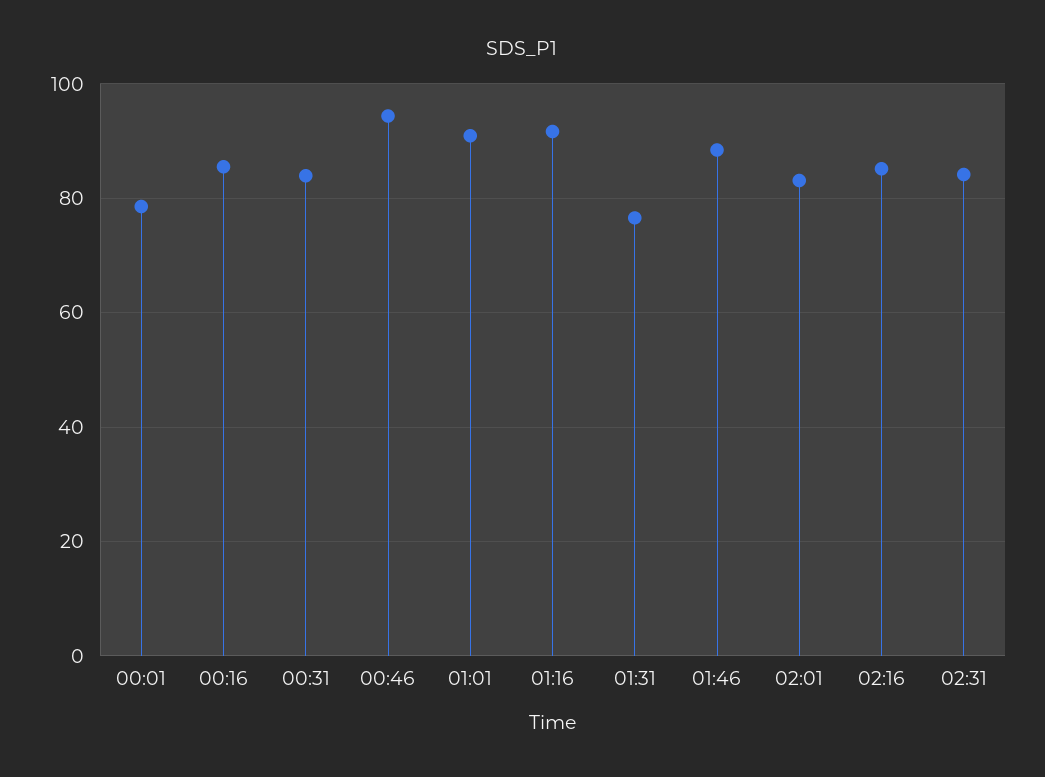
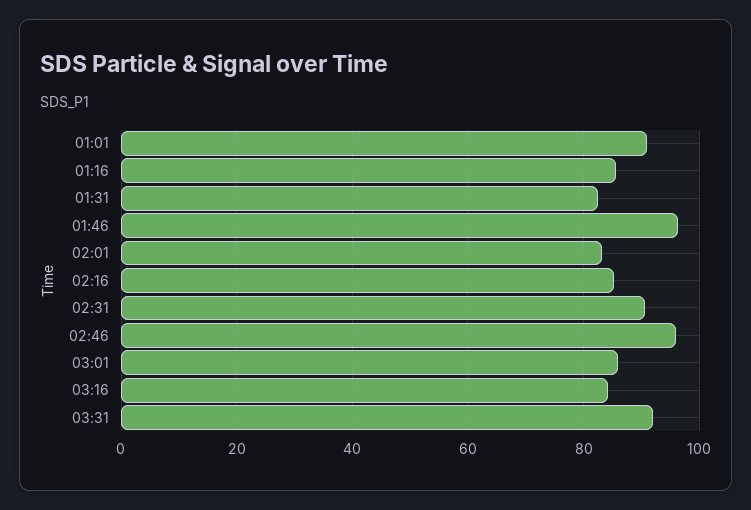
00:01: 78 -> none
00:16: 86 -> none
00:31: 84 -> none
00:46: 94 -> none
01:16: 92 -> 86
01:31: 76 -> 82
01:46: 88 -> 96
02:31: 84 -> 90
02:46: none -> 96
03:01: none -> 86
03:16: none -> 84
03:31: none -> 92

